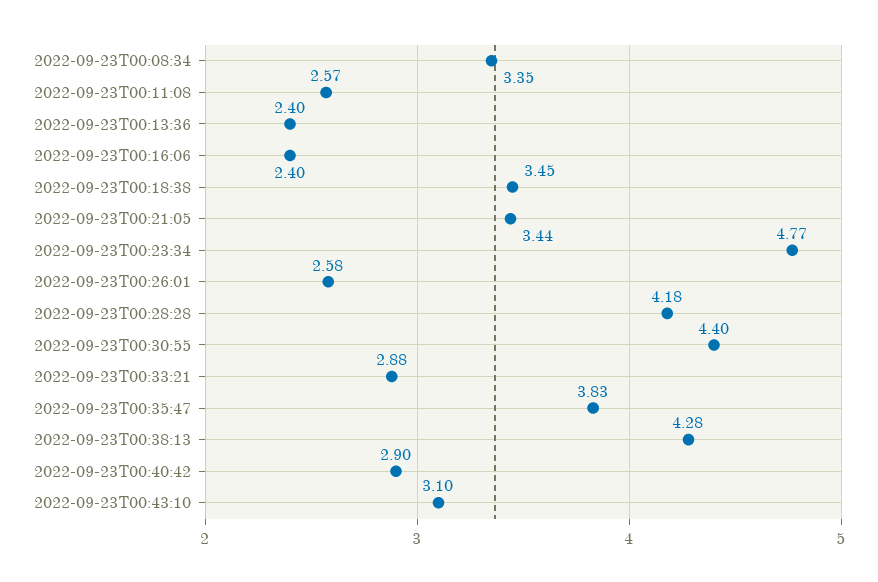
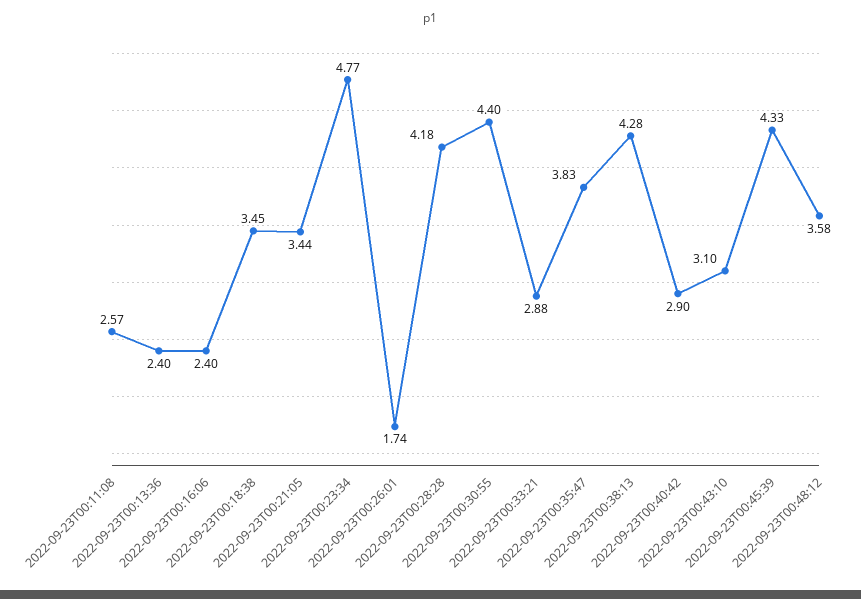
2022-09-23T00:08:34: 3.35 -> none
2022-09-23T00:26:01: 2.58 -> 1.74
2022-09-23T00:45:39: none -> 4.33
2022-09-23T00:48:12: none -> 3.58

